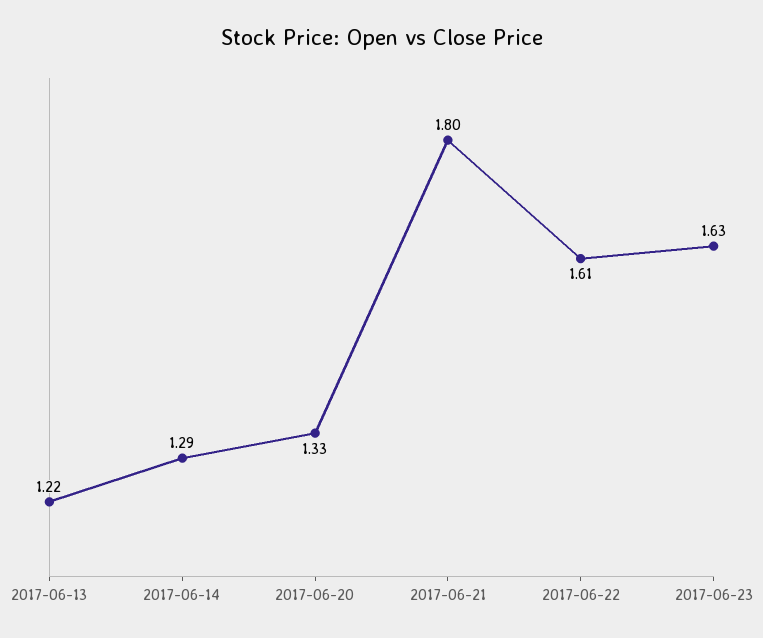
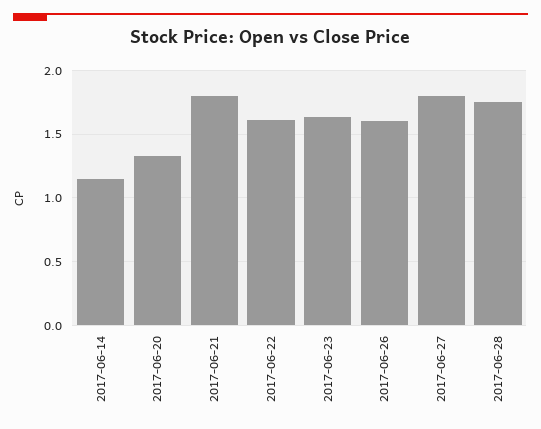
2017-06-13: 1.22 -> none
2017-06-14: 1.29 -> 1.15
2017-06-26: none -> 1.6
2017-06-27: none -> 1.8
2017-06-28: none -> 1.75

